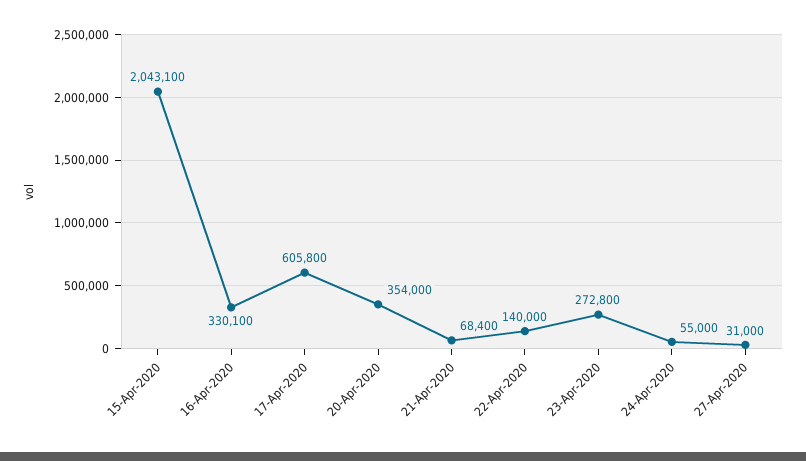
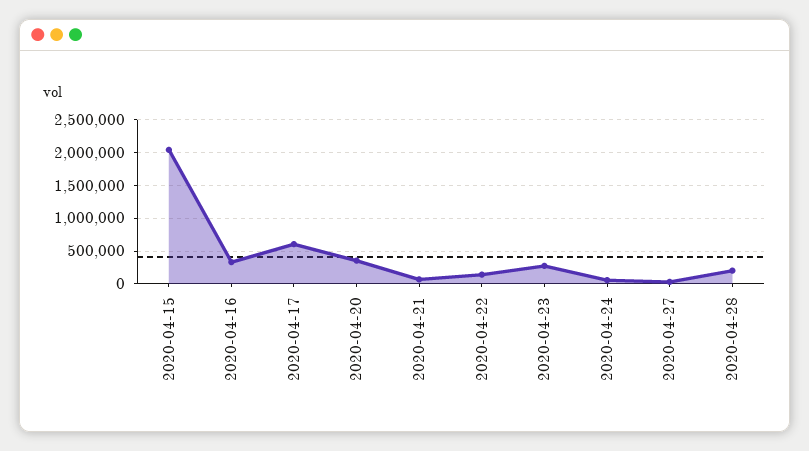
2020-04-28: none -> 200000

